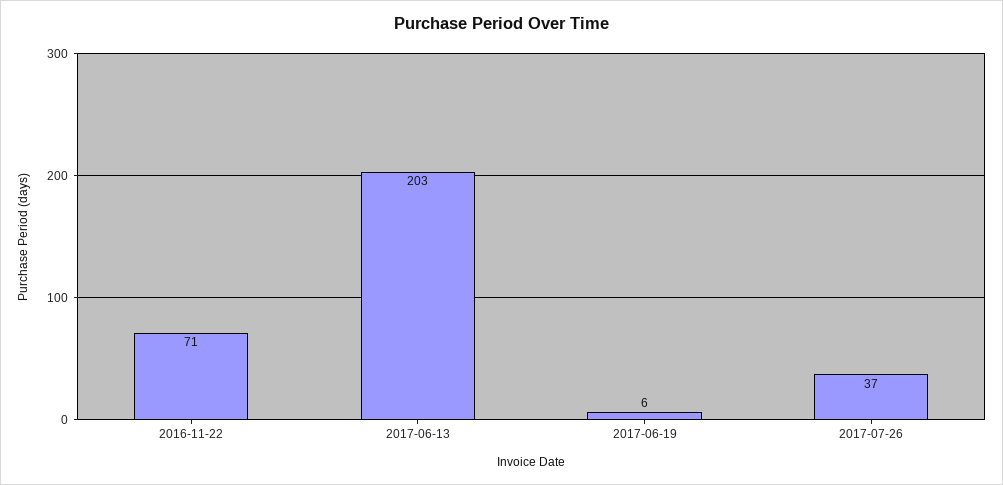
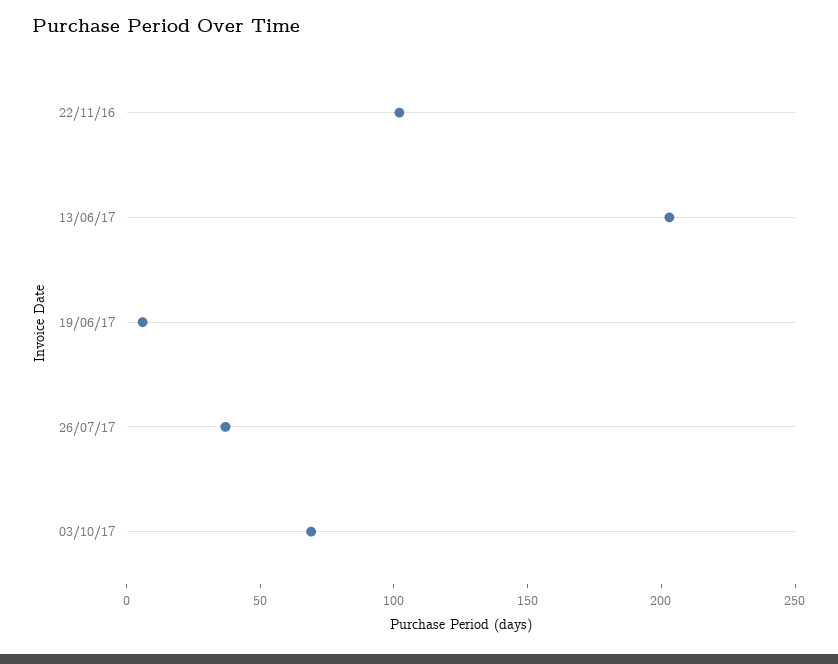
2016-11-22: 71 -> 100
03/10/17: none -> 70

